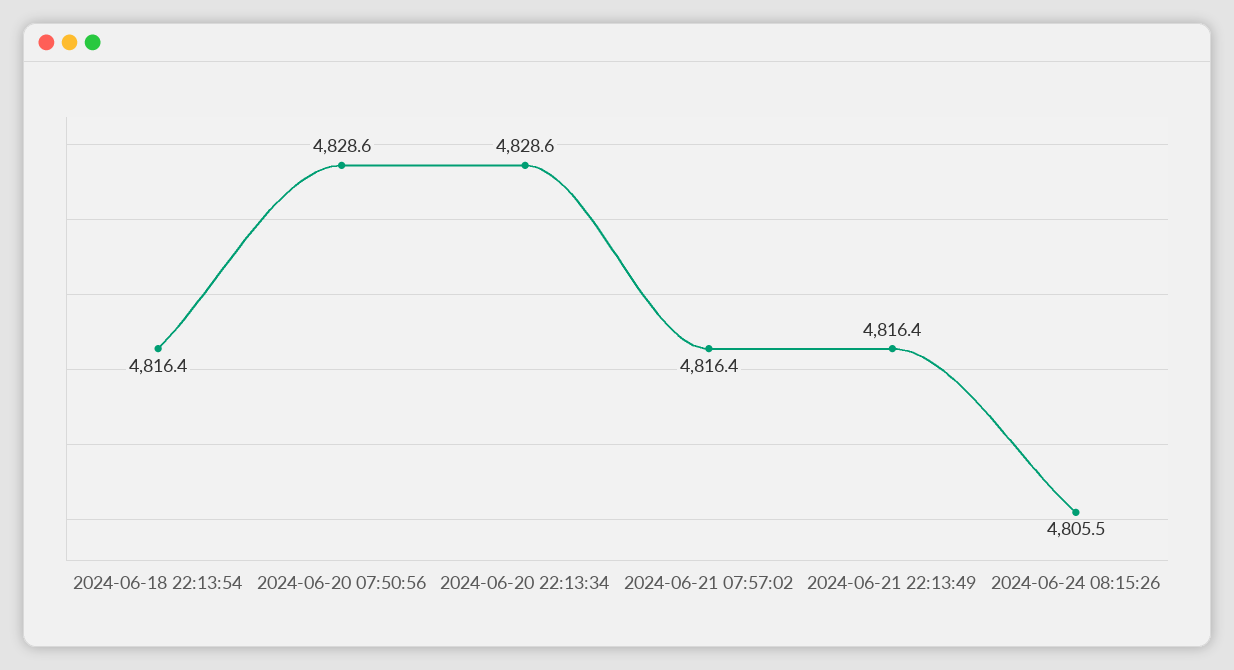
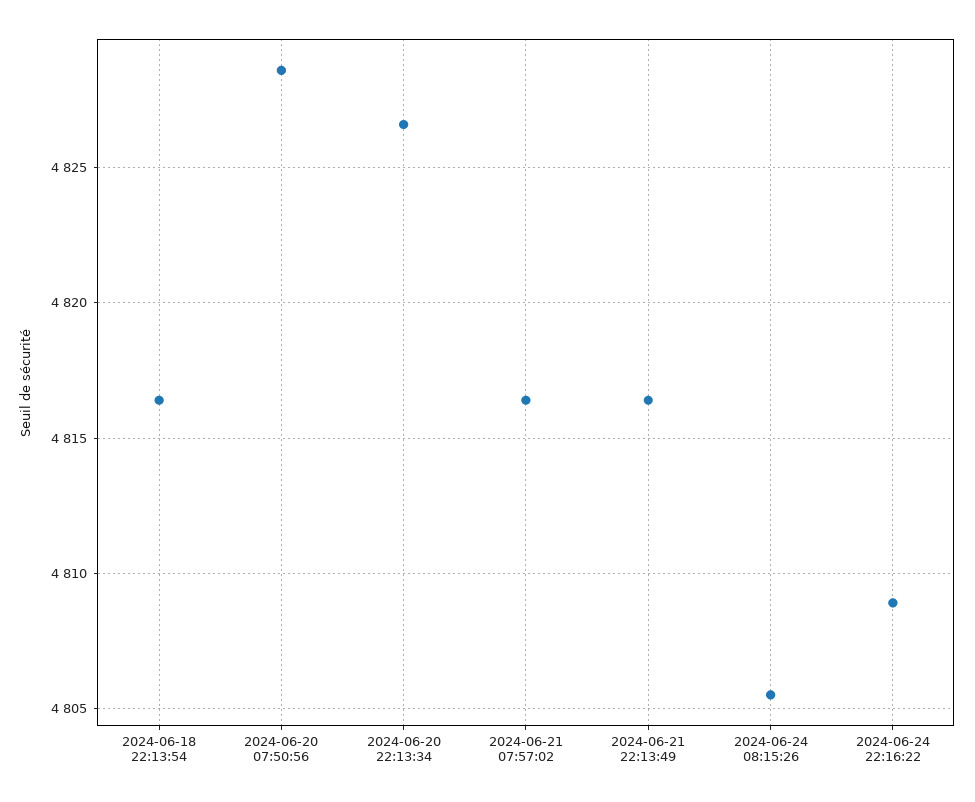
2024-06-20 22:13:34: 4828.6 -> 4826.5
2024-06-24 22:16:22: none -> 4809

